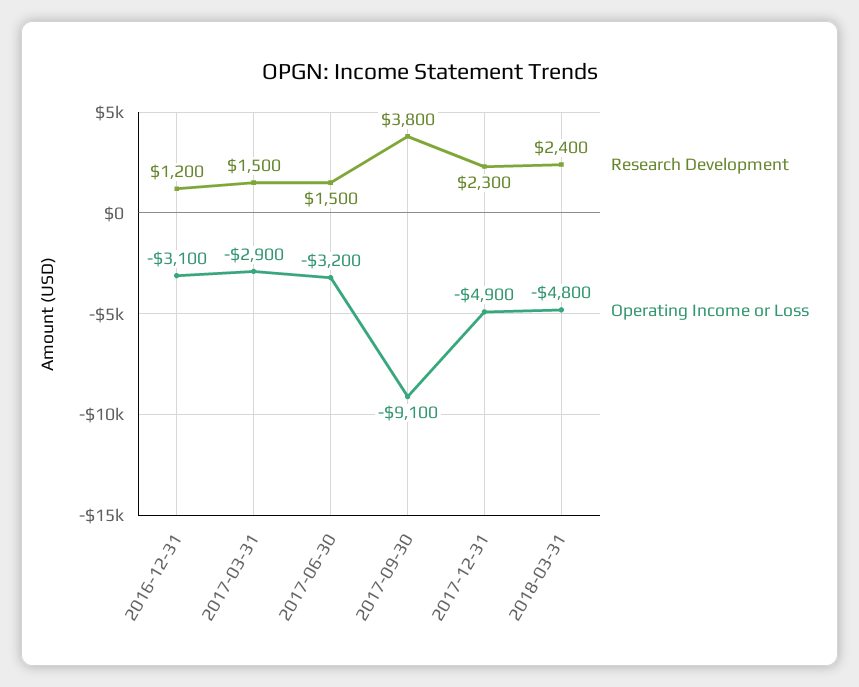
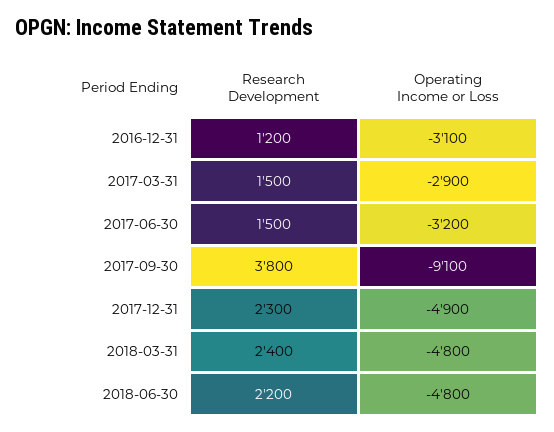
Research Development, 2018-06-30: none -> 2200
Operating Income or Loss, 2018-06-30: none -> -4800

